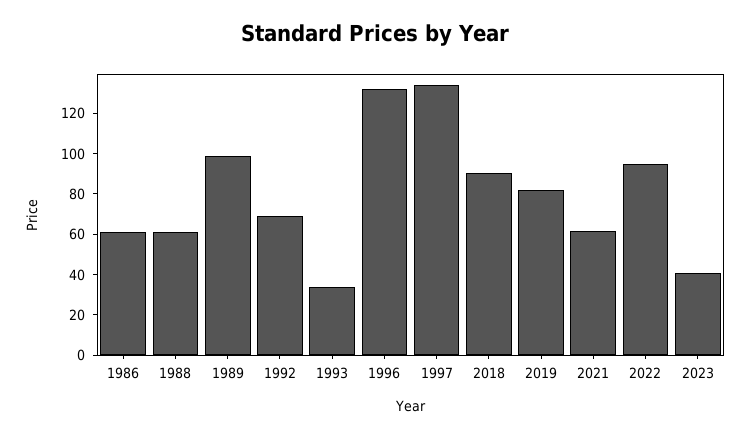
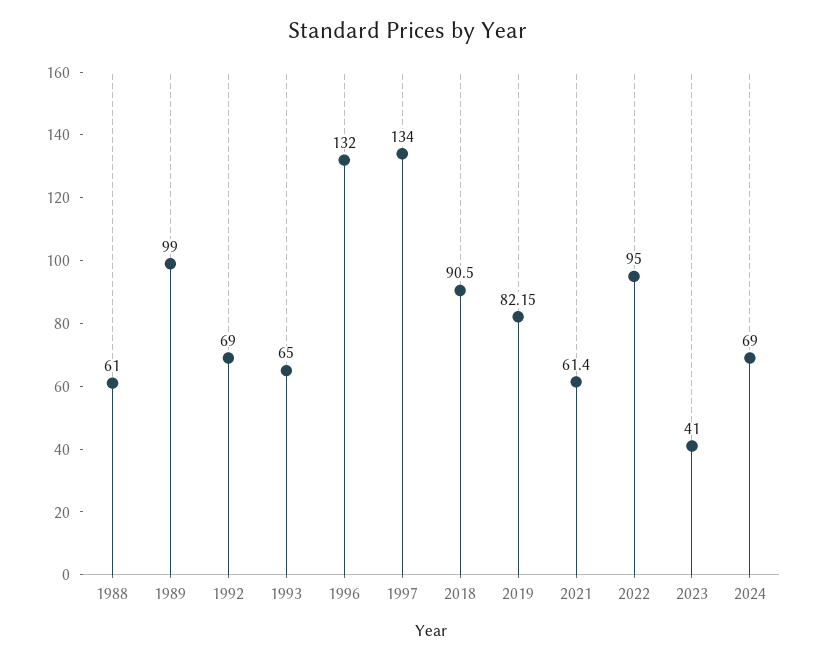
1986: 60 -> none
1993: 35 -> 65
2024: none -> 69

